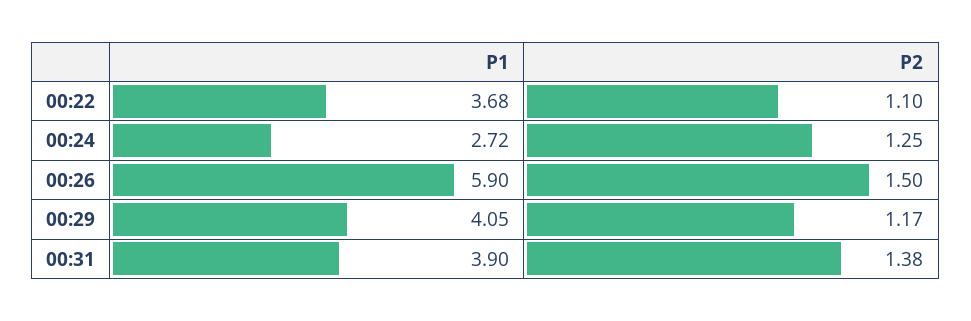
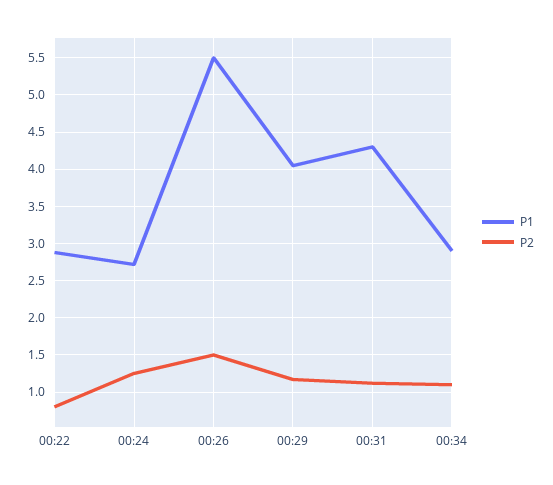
P1, 00:22: 3.68 -> 2.9
P2, 00:22: 1.1 -> 0.8
P1, 00:26: 5.9 -> 5.5
P1, 00:31: 3.9 -> 4.3
P2, 00:31: 1.38 -> 1.1
P1, 00:34: none -> 2.9
P2, 00:34: none -> 1.1

